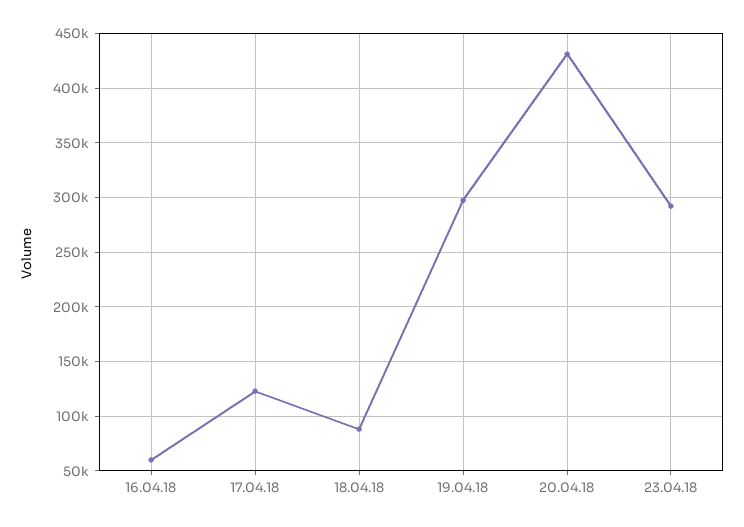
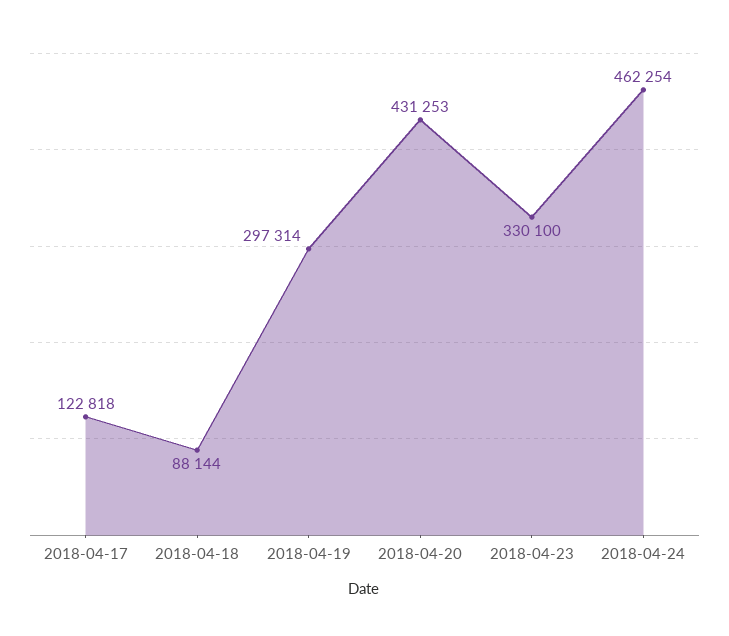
16.04.18: 60000 -> none
23.04.18: 290000 -> 330100
2018-04-24: none -> 462254

